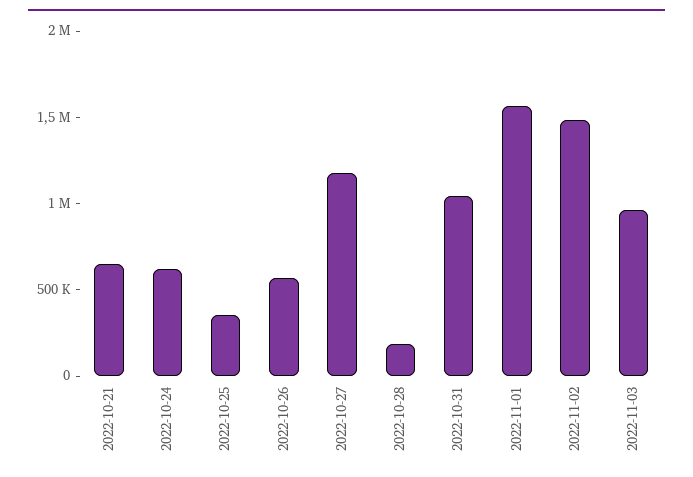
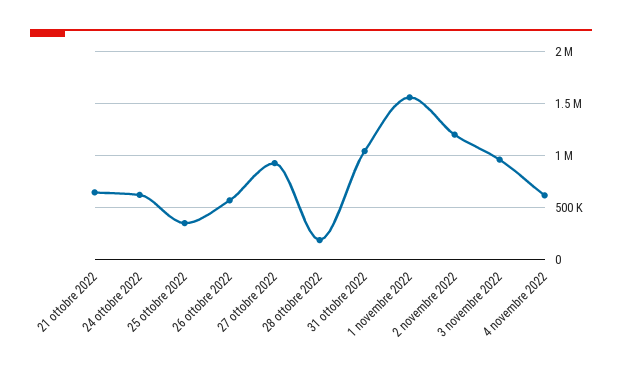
2022-10-27: 1200000 -> 900000
2022-11-02: 1500000 -> 1200000
4 novembre 2022: none -> 600000

